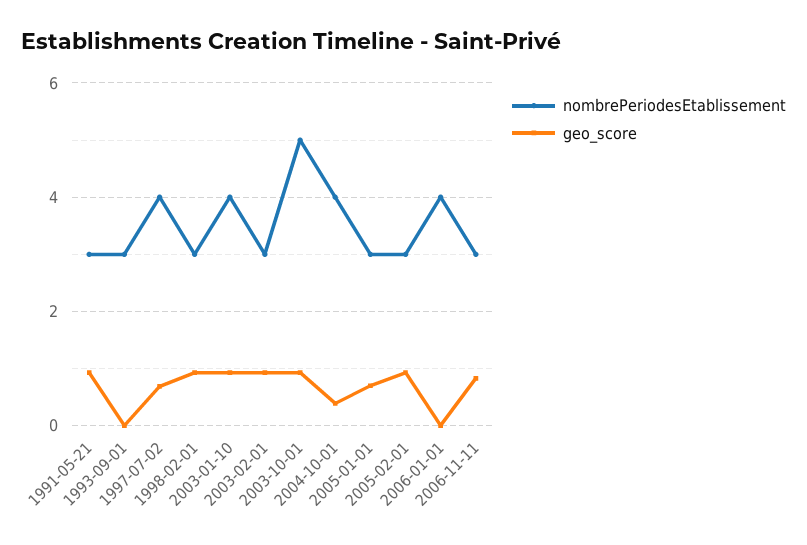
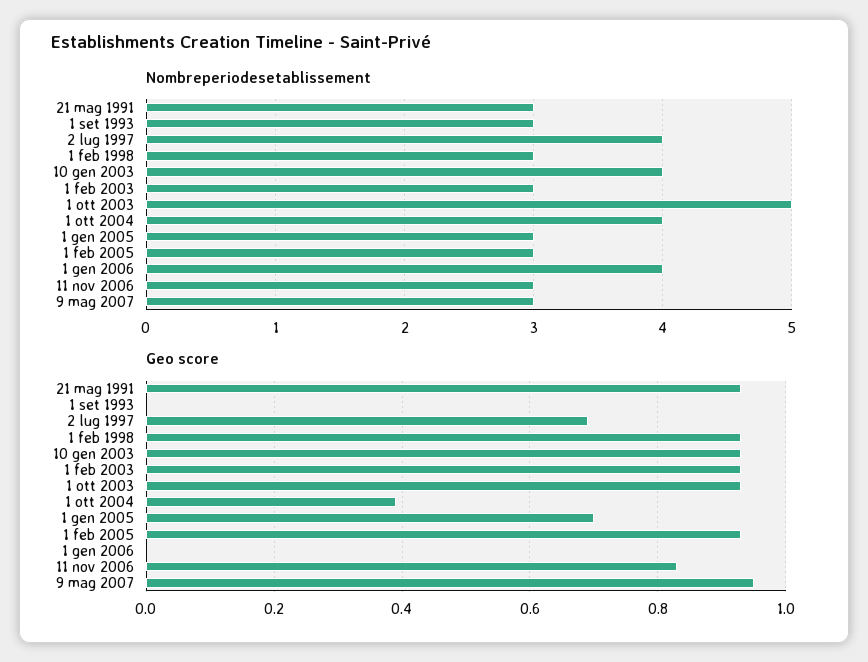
nombrePeriodesEtablissement, 9 mag 2007: none -> 3
geo_score, 9 mag 2007: none -> 0.95

